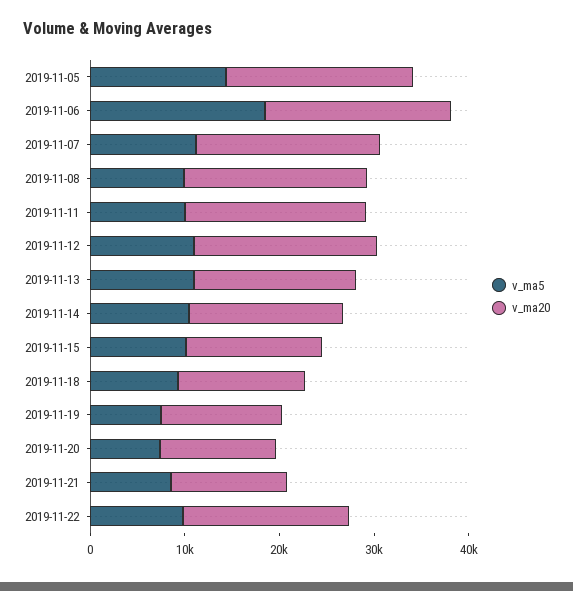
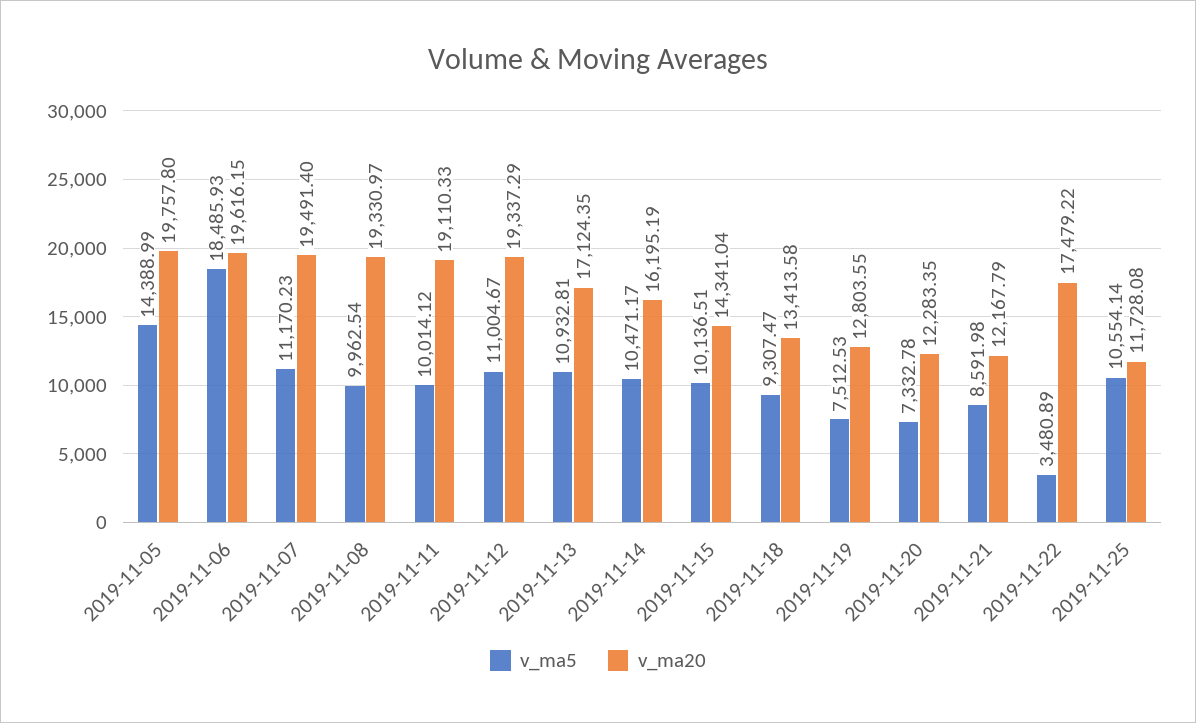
v_ma5, 2019-11-22: 10000 -> 3480.89
v_ma5, 2019-11-25: none -> 10554.14
v_ma20, 2019-11-25: none -> 11728.08

